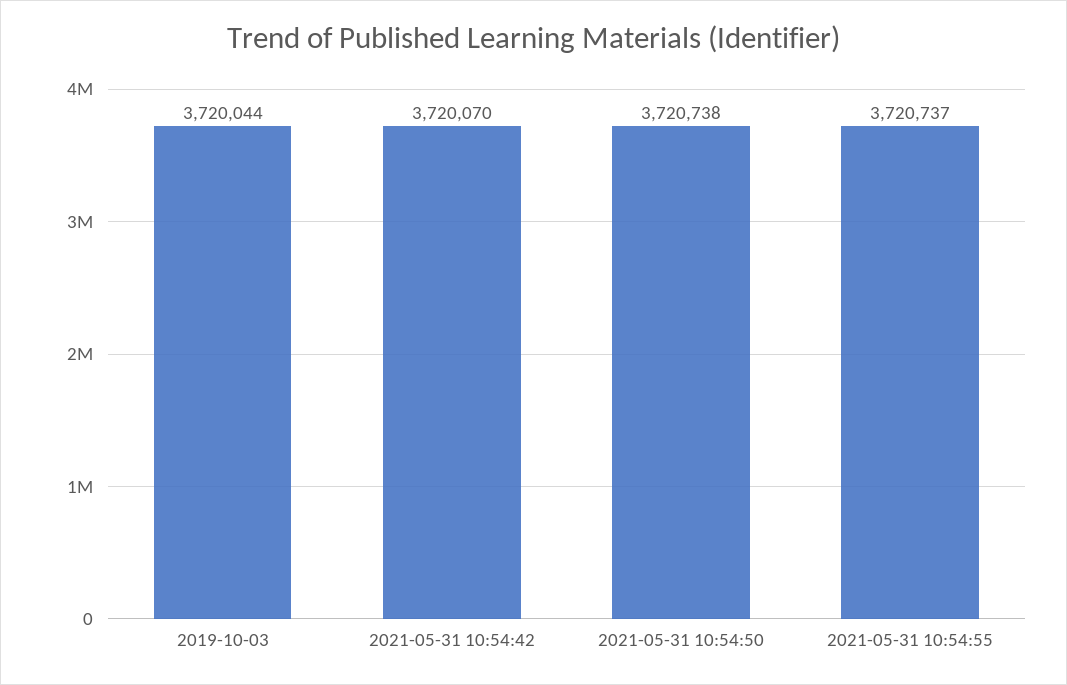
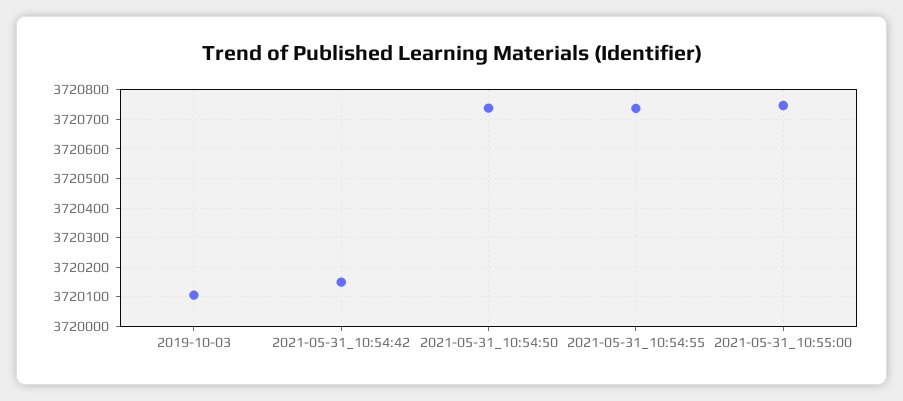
2019-10-03: 3720044 -> 3720100
2021-05-31 10:54:42: 3720070 -> 3720150
2021-05-31_10:55:00: none -> 3720750

